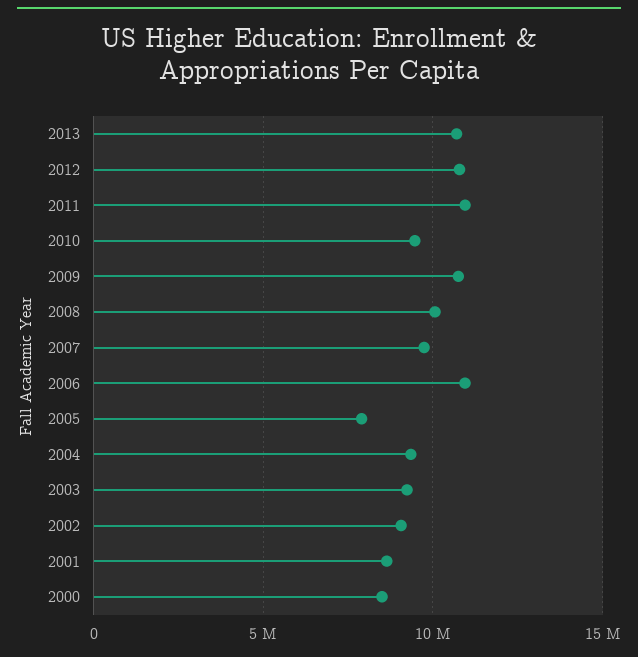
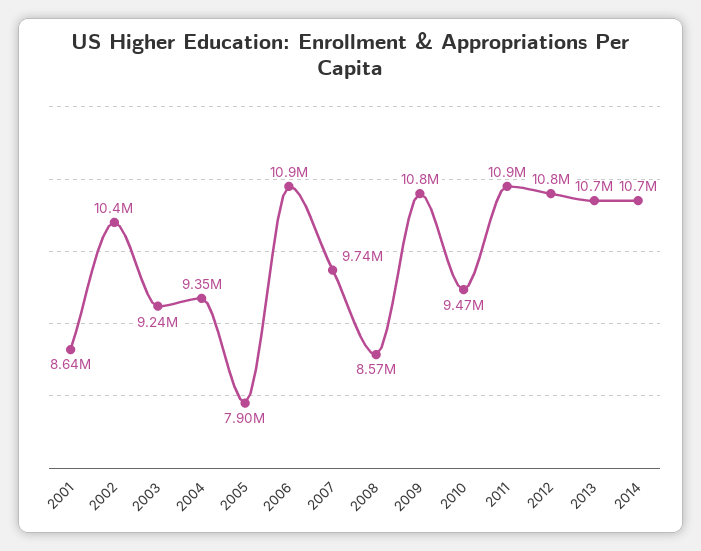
2008: 10000000 -> 8570000
2002: 9000000 -> 10400000
2000: 8500000 -> none
2014: none -> 10700000

